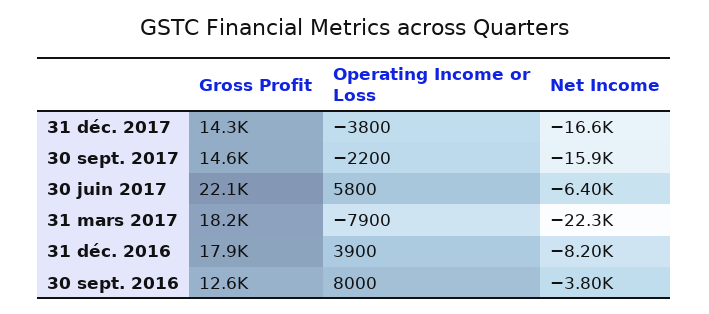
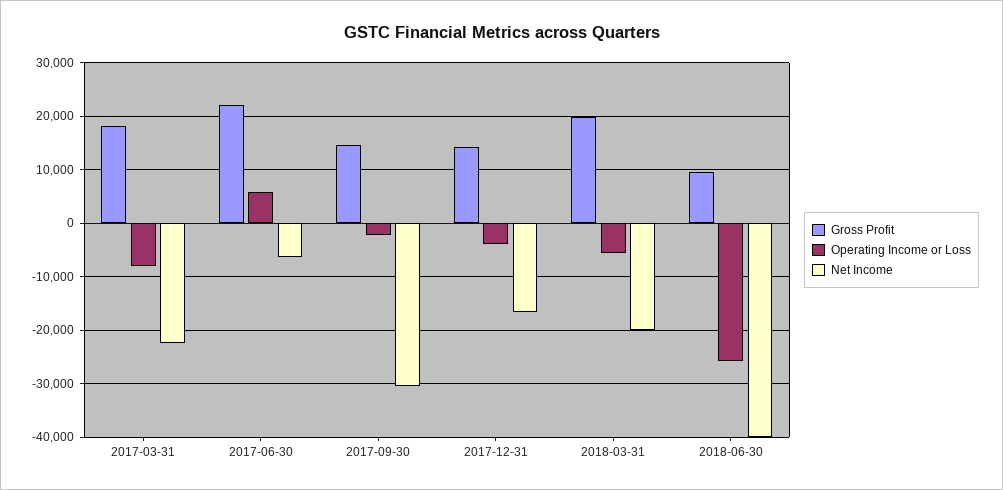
Net Income, 30 sept. 2017: -15900 -> -30000
Gross Profit, 31 déc. 2016: 17900 -> none
Operating Income or Loss, 31 déc. 2016: 3900 -> none
Net Income, 31 déc. 2016: -8200 -> none
Gross Profit, 30 sept. 2016: 12600 -> none
Operating Income or Loss, 30 sept. 2016: 8000 -> none
Net Income, 30 sept. 2016: -3800 -> none
Gross Profit, 2018-03-31: none -> 20000
Operating Income or Loss, 2018-03-31: none -> -6000
Net Income, 2018-03-31: none -> -20000
Gross Profit, 2018-06-30: none -> 10000
Operating Income or Loss, 2018-06-30: none -> -26000
Net Income, 2018-06-30: none -> -40000

